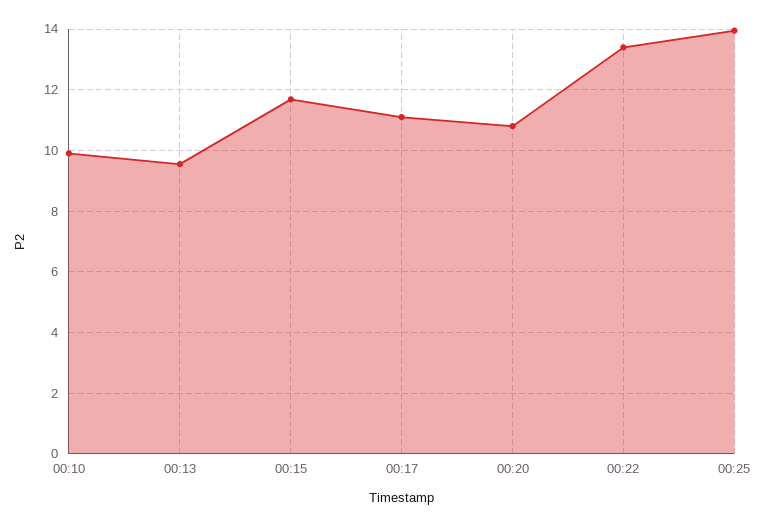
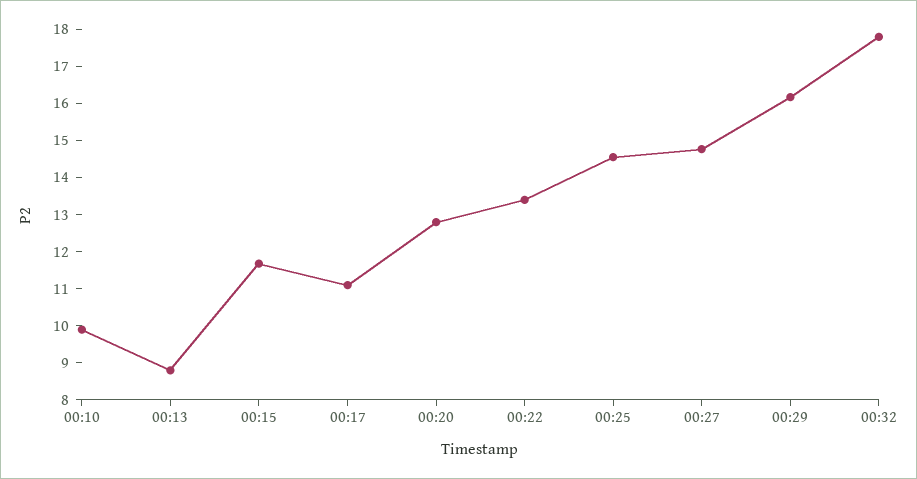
00:13: 9.6 -> 8.75
00:20: 10.8 -> 12.75
00:25: 14 -> 14.5
00:27: none -> 14.75
00:29: none -> 16.25
00:32: none -> 17.75

